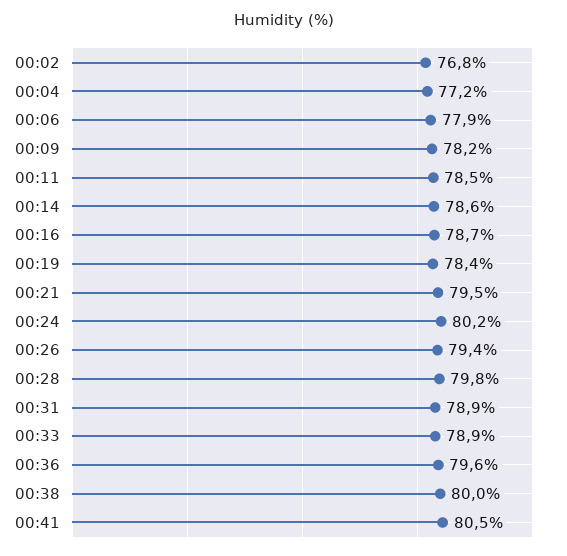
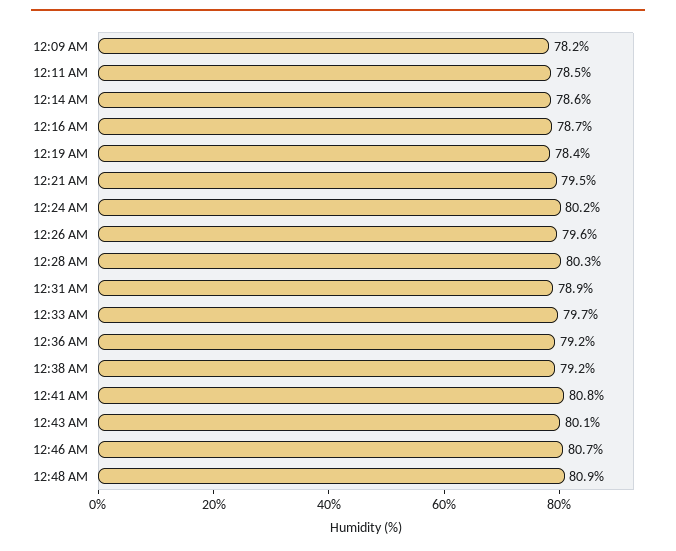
00:02: 76.8 -> none
00:04: 77.2 -> none
00:06: 77.9 -> none
00:26: 79.4 -> 79.6
00:28: 79.8 -> 80.3
00:33: 78.9 -> 79.7
00:36: 79.6 -> 79.2
00:38: 80 -> 79.2
00:41: 80.5 -> 80.8
12:43 AM: none -> 80.1
12:46 AM: none -> 80.7
12:48 AM: none -> 80.9

